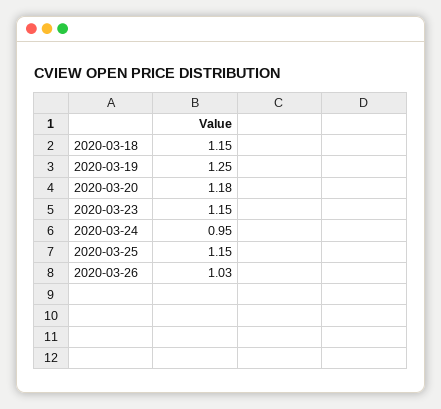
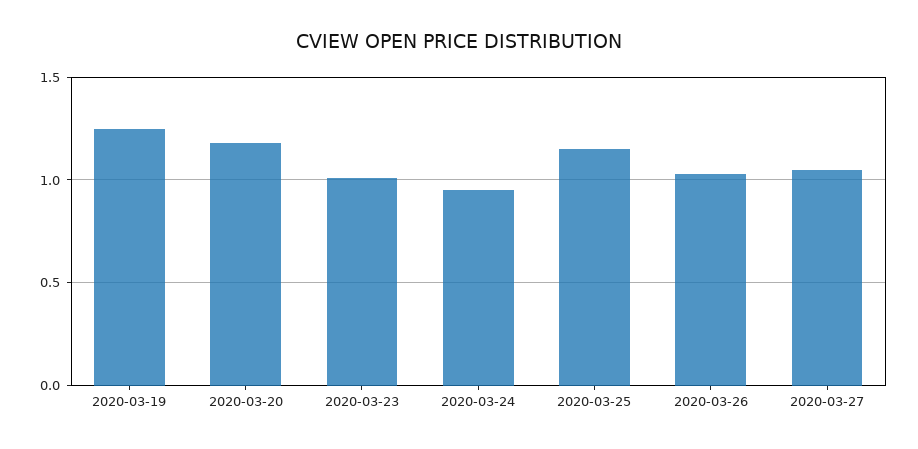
2020-03-18: 1.15 -> none
2020-03-23: 1.15 -> 1
2020-03-27: none -> 1.05

